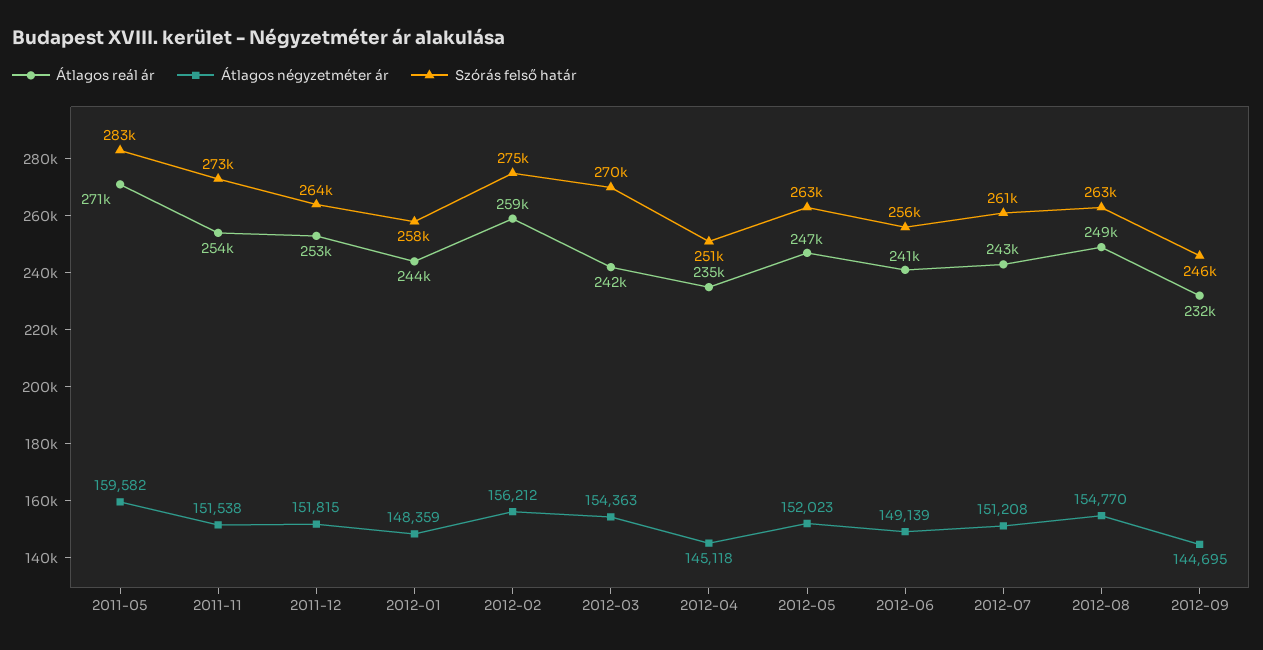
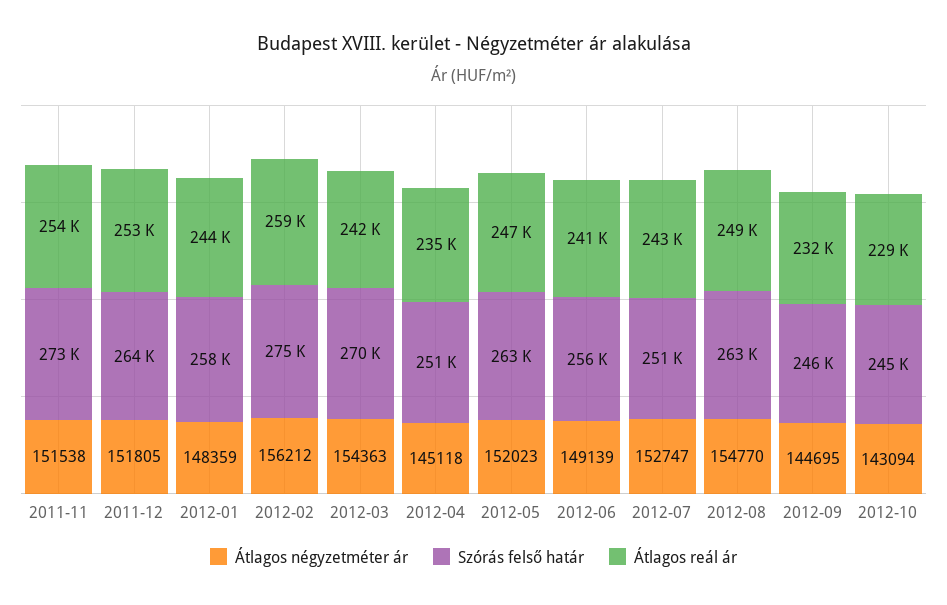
Átlagos reál ár, 2011-05: 271000 -> none
Átlagos négyzetméter ár, 2011-05: 159582 -> none
Szórás felső határ, 2011-05: 283000 -> none
Átlagos négyzetméter ár, 2011-12: 151815 -> 151805
Átlagos négyzetméter ár, 2012-07: 151208 -> 152747
Szórás felső határ, 2012-07: 261000 -> 251000
Átlagos négyzetméter ár, 2012-10: none -> 143094
Szórás felső határ, 2012-10: none -> 245000
Átlagos reál ár, 2012-10: none -> 229000

